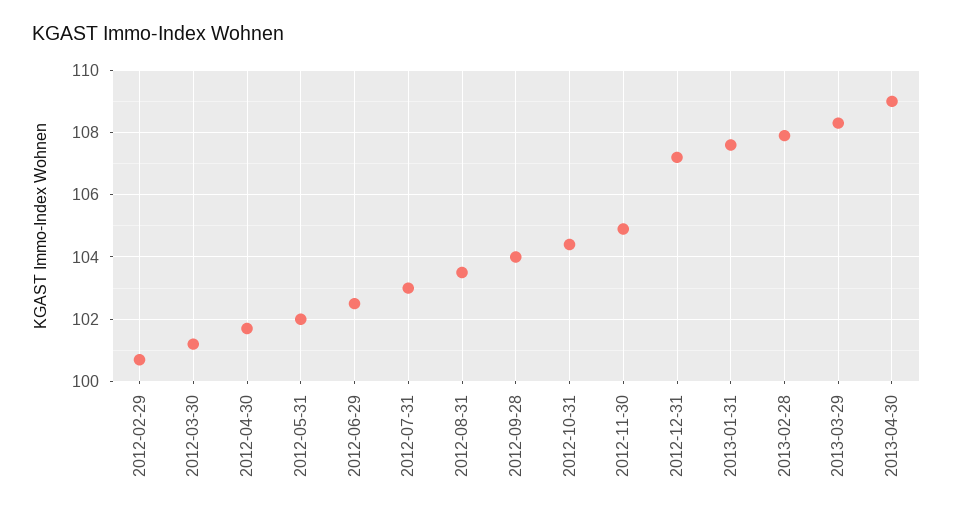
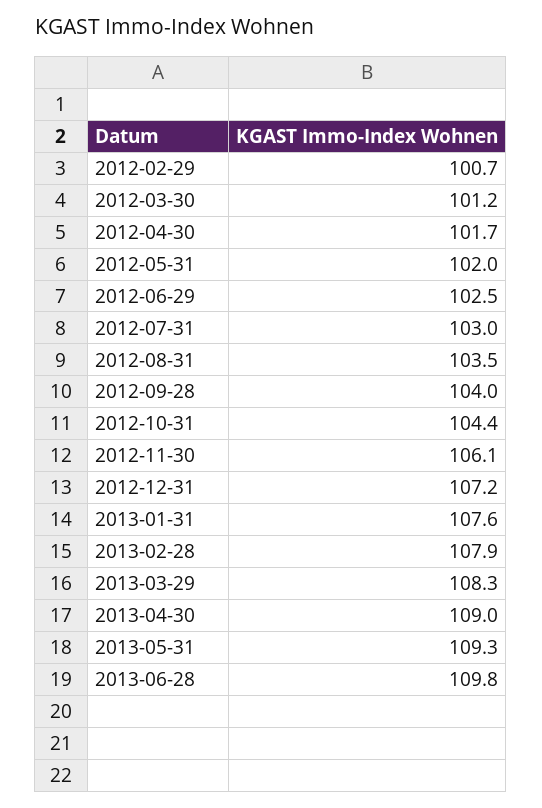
2012-11-30: 105 -> 106.1
2013-05-31: none -> 109.3
2013-06-28: none -> 109.8

